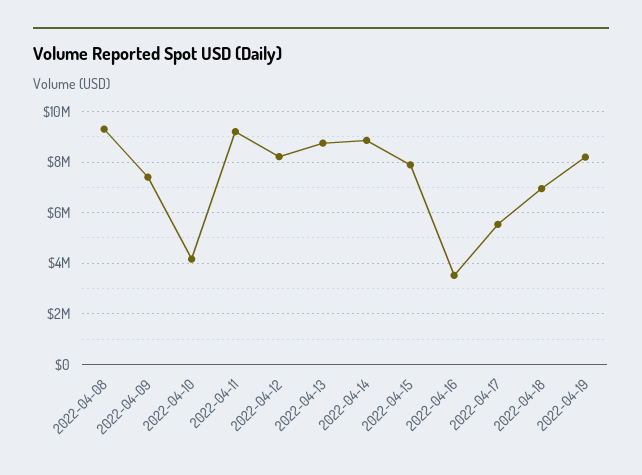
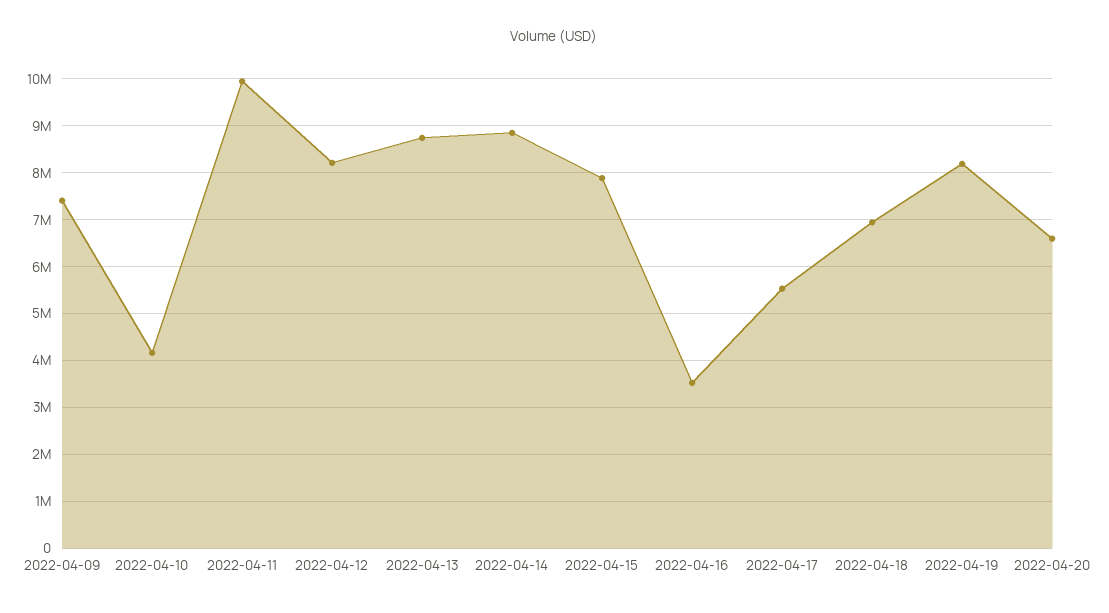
2022-04-08: 9250000 -> none
2022-04-11: 9250000 -> 10000000
2022-04-20: none -> 6600000

